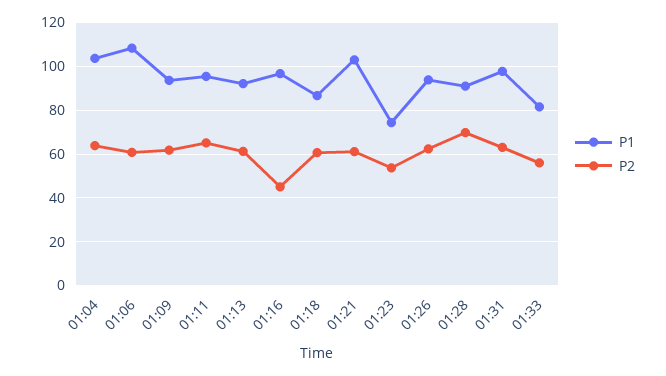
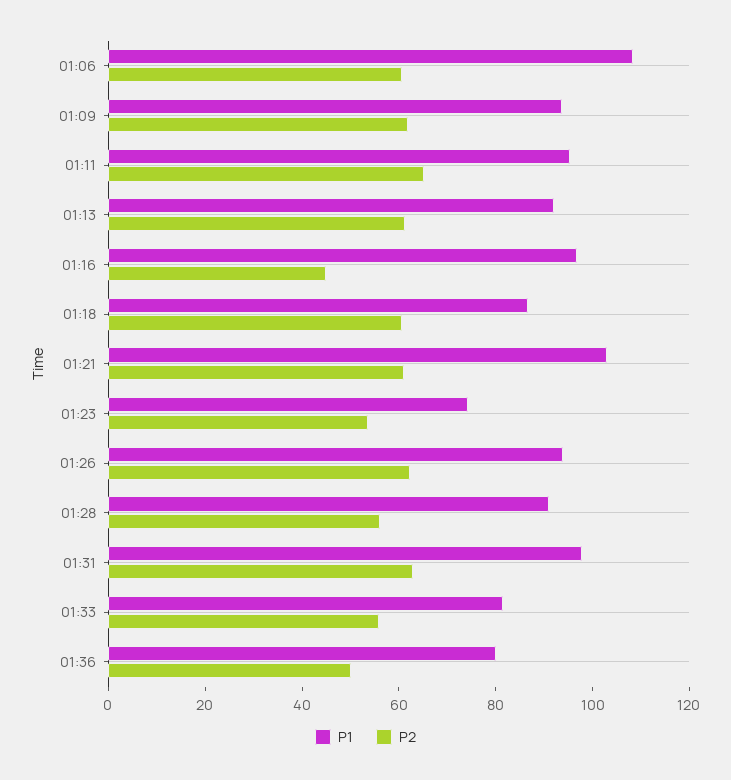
P1, 01:04: 105 -> none
P2, 01:04: 65 -> none
P2, 01:28: 70 -> 55
P1, 01:36: none -> 80
P2, 01:36: none -> 50

